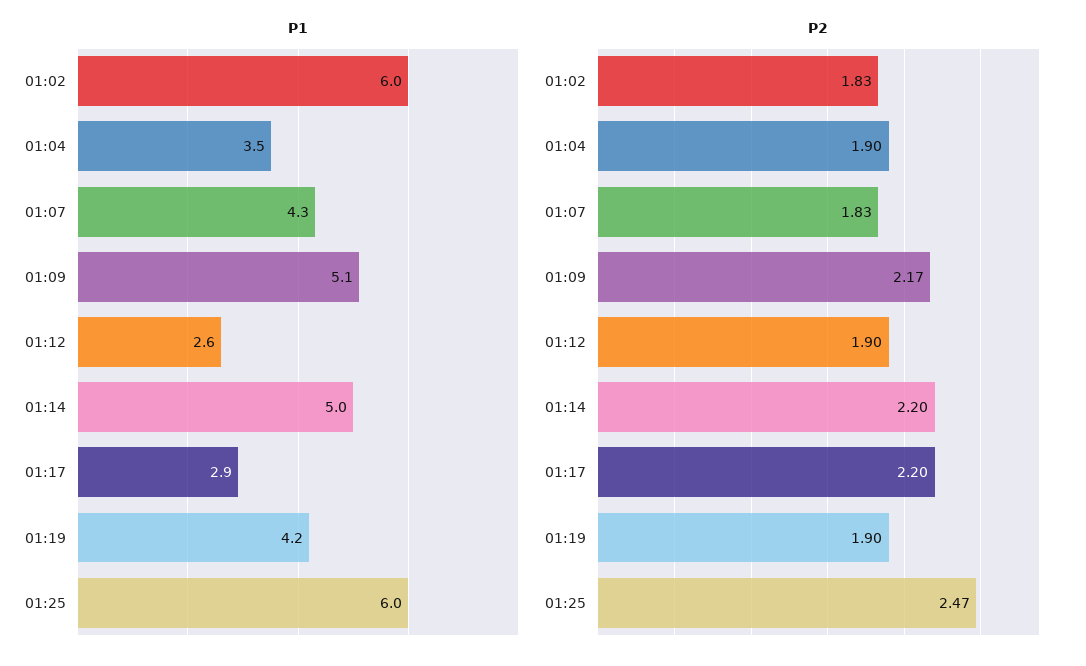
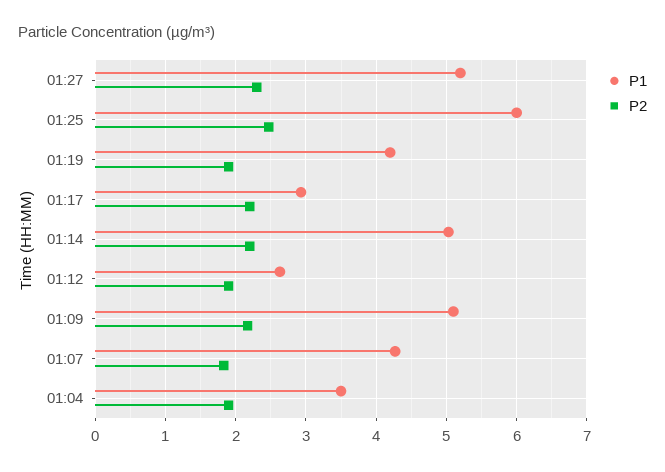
P1, 01:02: 6 -> none
P2, 01:02: 1.83 -> none
P1, 01:27: none -> 5.2
P2, 01:27: none -> 2.3

